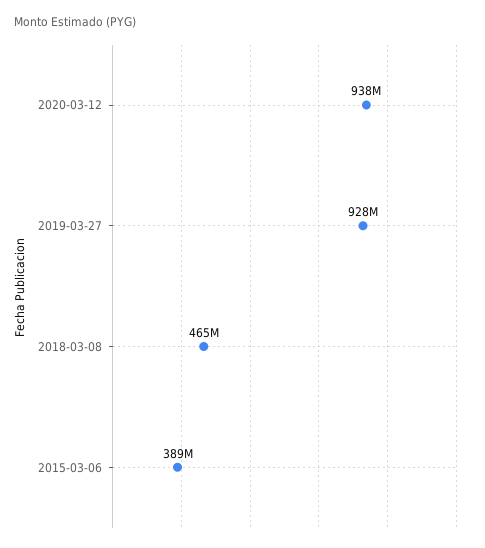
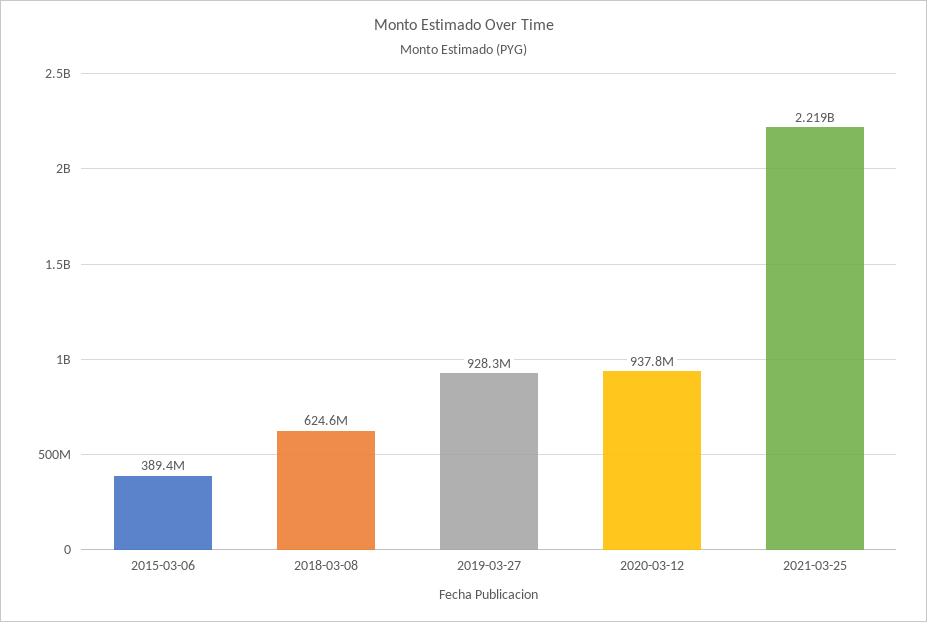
2018-03-08: 465000000 -> 624600000
2021-03-25: none -> 2219000000

